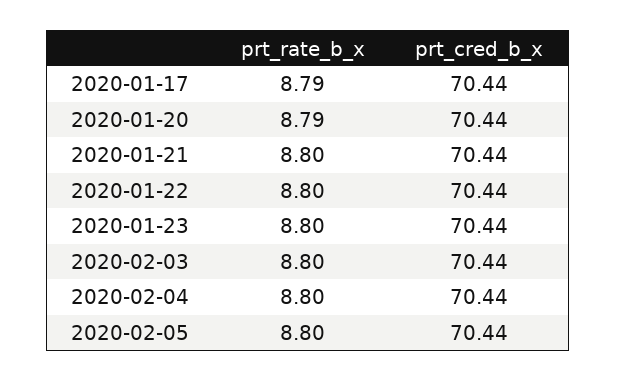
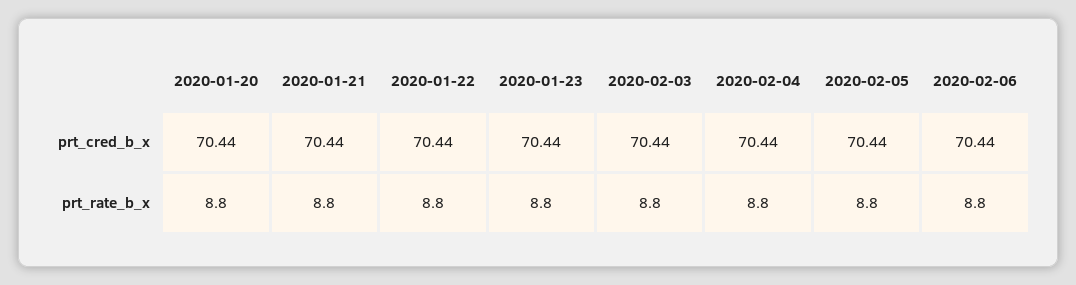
prt_rate_b_x, 2020-01-17: 8.79 -> none
prt_cred_b_x, 2020-01-17: 70.44 -> none
prt_rate_b_x, 2020-01-20: 8.79 -> 8.8
prt_cred_b_x, 2020-02-06: none -> 70.44
prt_rate_b_x, 2020-02-06: none -> 8.8

